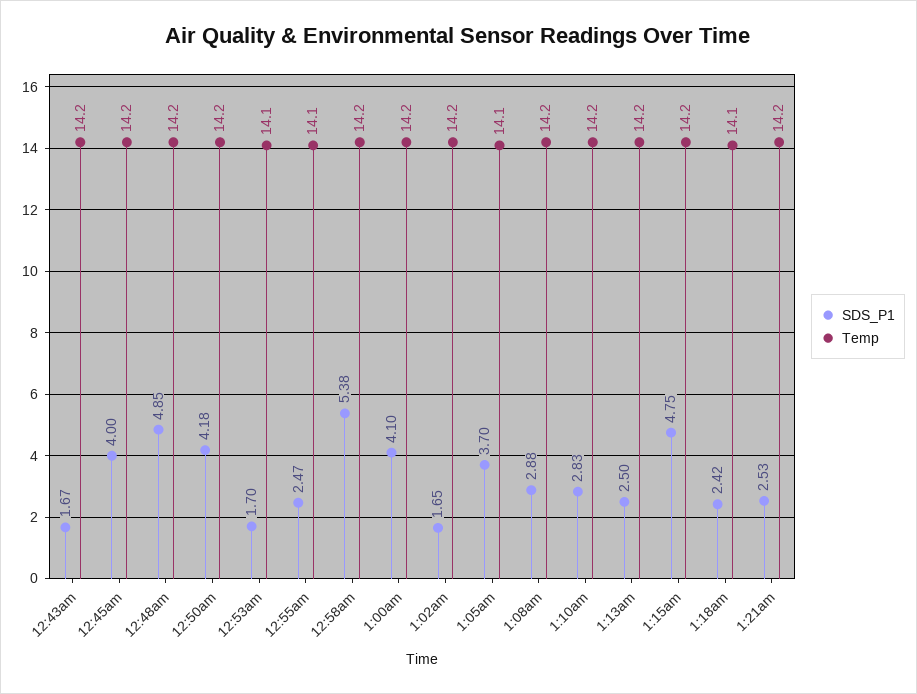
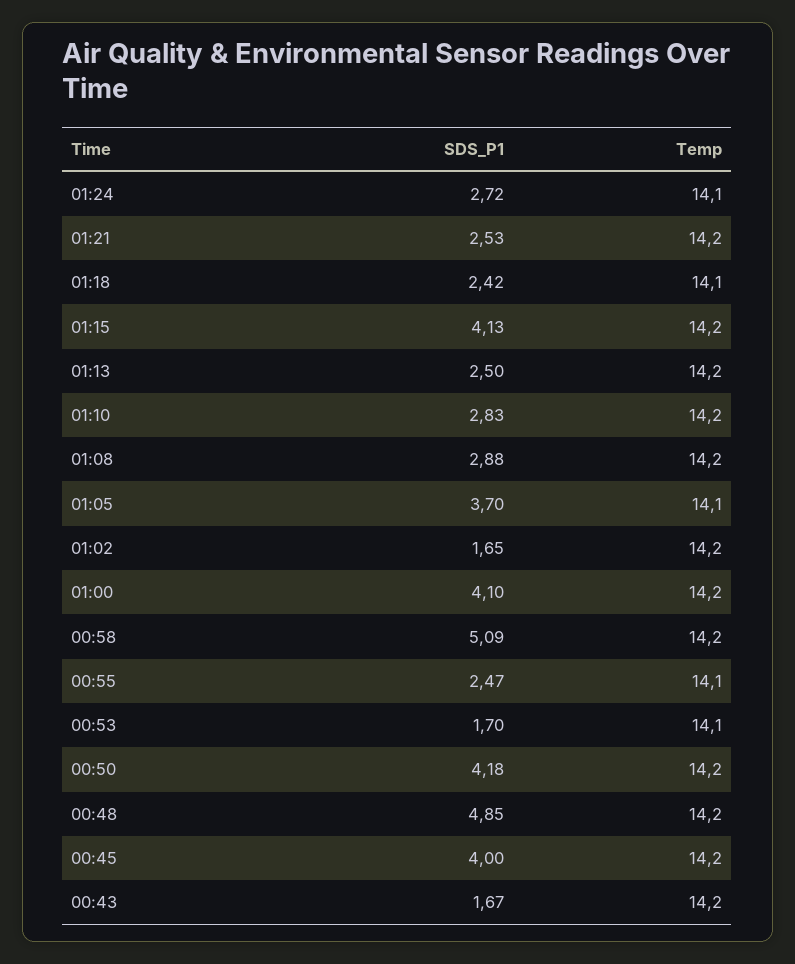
SDS_P1, 12:58am: 5.38 -> 5.09
SDS_P1, 1:15am: 4.75 -> 4.13
SDS_P1, 01:24: none -> 2.72
Temp, 01:24: none -> 14.1

